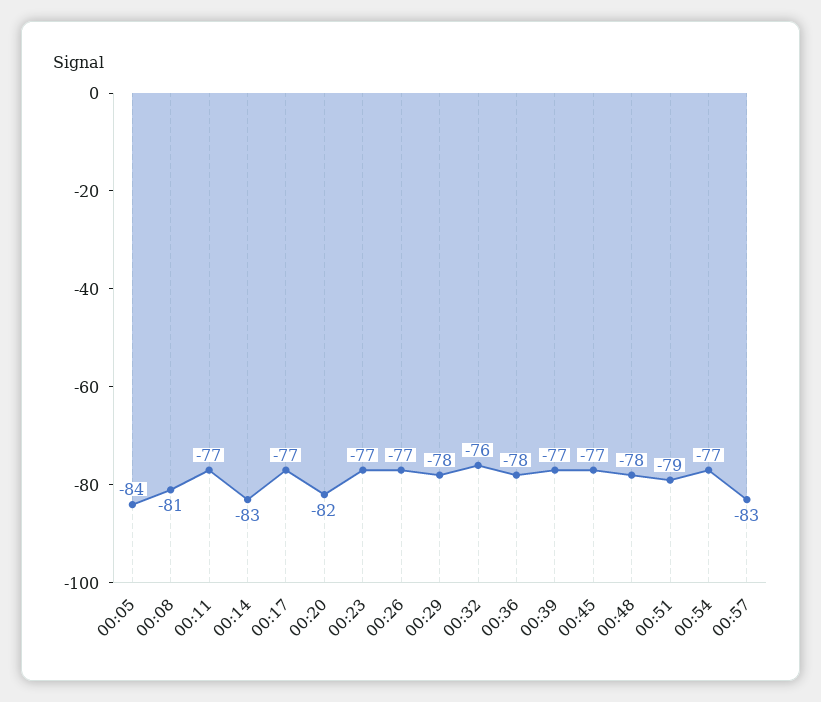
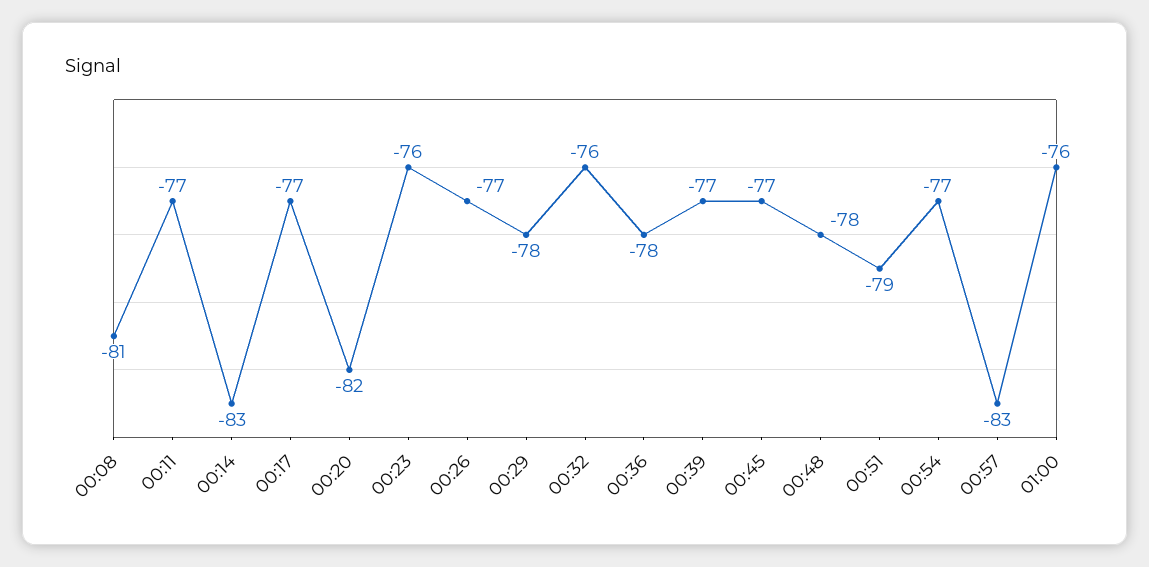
00:05: -84 -> none
00:23: -77 -> -76
01:00: none -> -76

